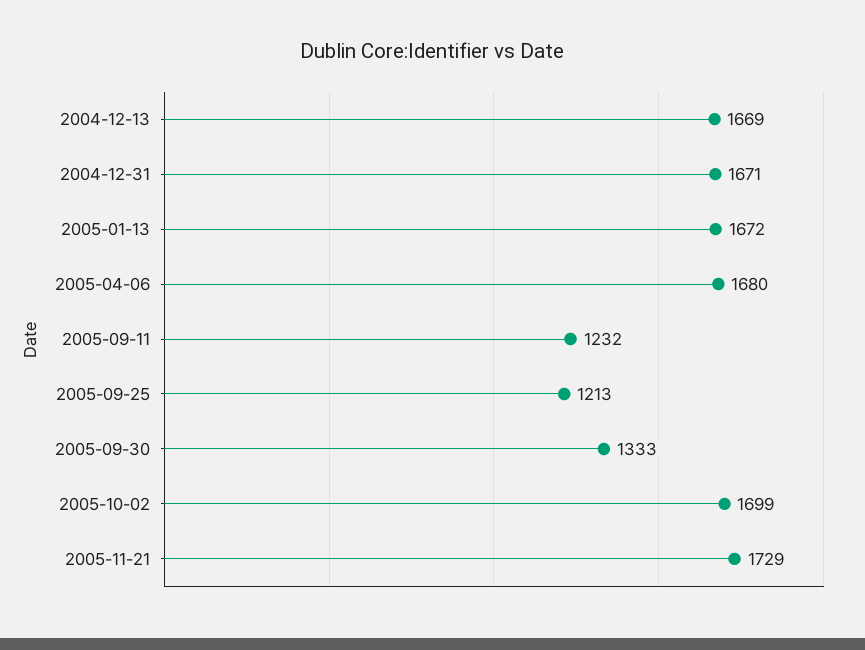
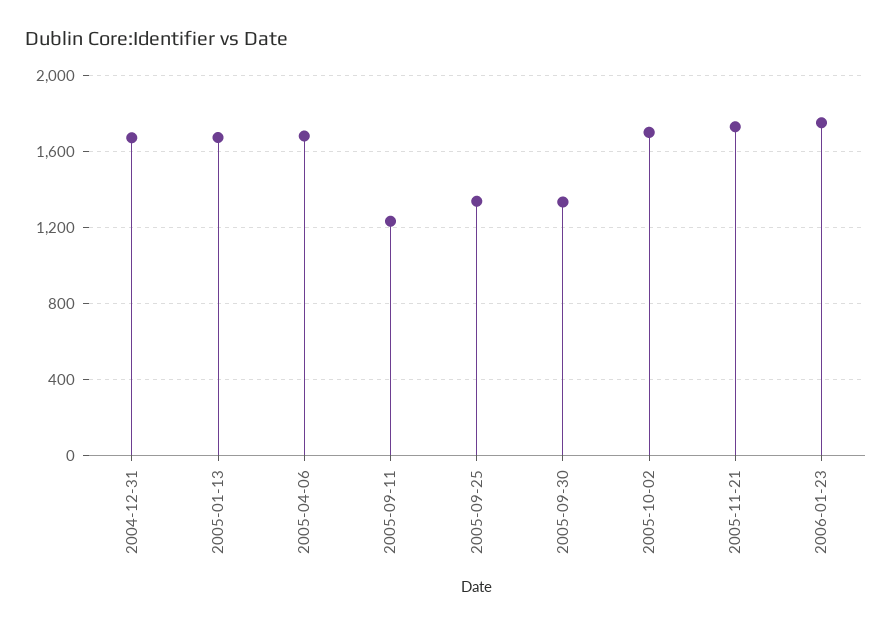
2004-12-13: 1669 -> none
2005-09-25: 1213 -> 1350
2006-01-23: none -> 1750

